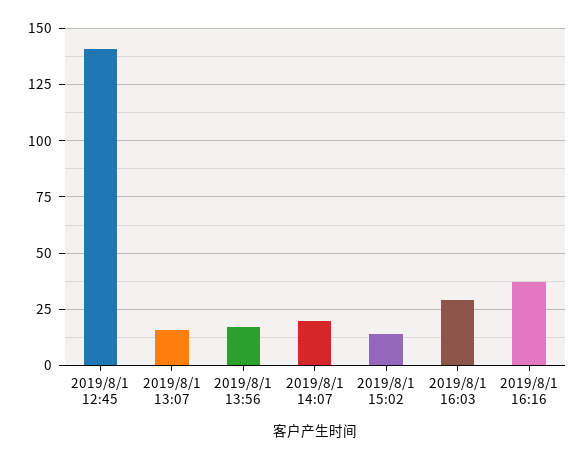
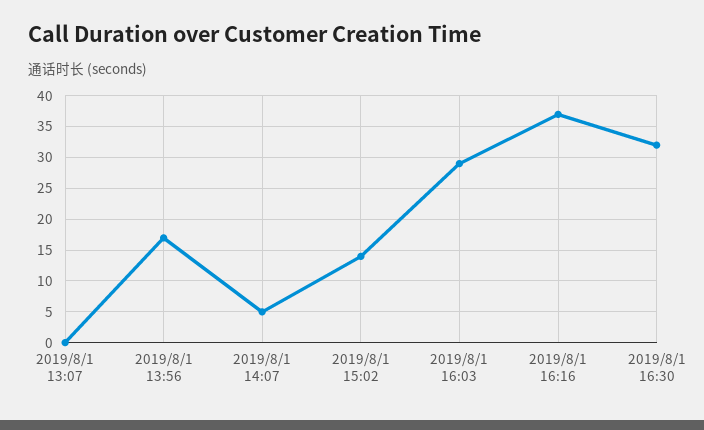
2019/8/1 12:45: 140 -> none
2019/8/1 13:07: 15 -> 0
2019/8/1 14:07: 20 -> 5
2019/8/1 16:30: none -> 32

